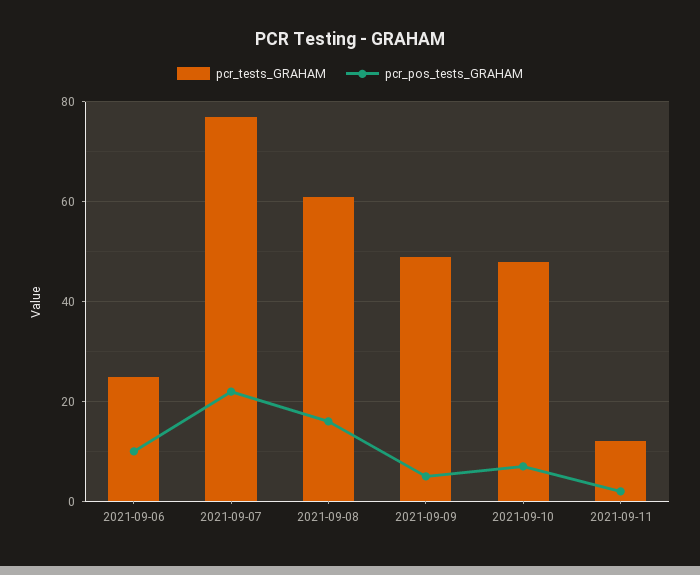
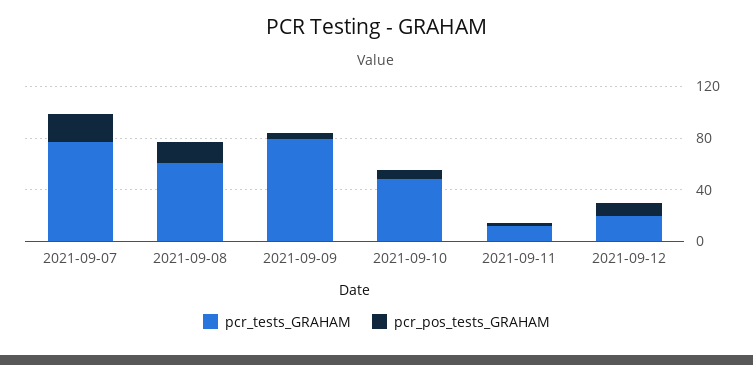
pcr_tests_GRAHAM, 2021-09-06: 25 -> none
pcr_pos_tests_GRAHAM, 2021-09-06: 10 -> none
pcr_tests_GRAHAM, 2021-09-09: 50 -> 80
pcr_tests_GRAHAM, 2021-09-12: none -> 20
pcr_pos_tests_GRAHAM, 2021-09-12: none -> 10

